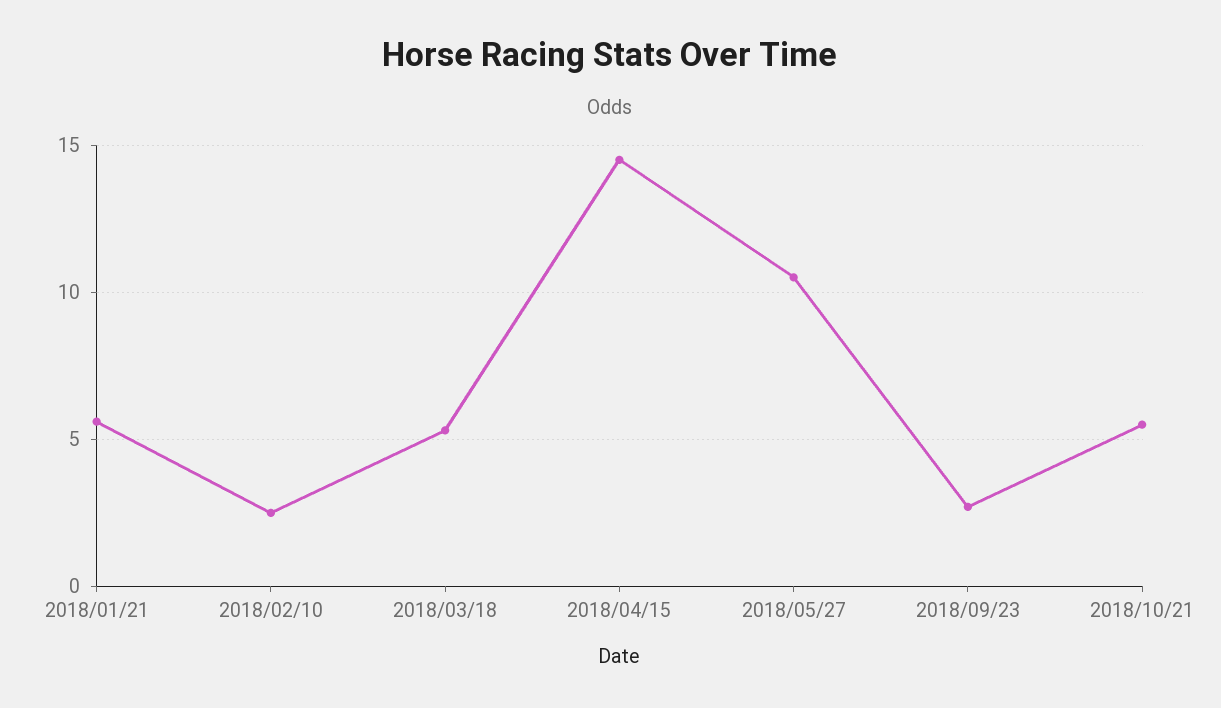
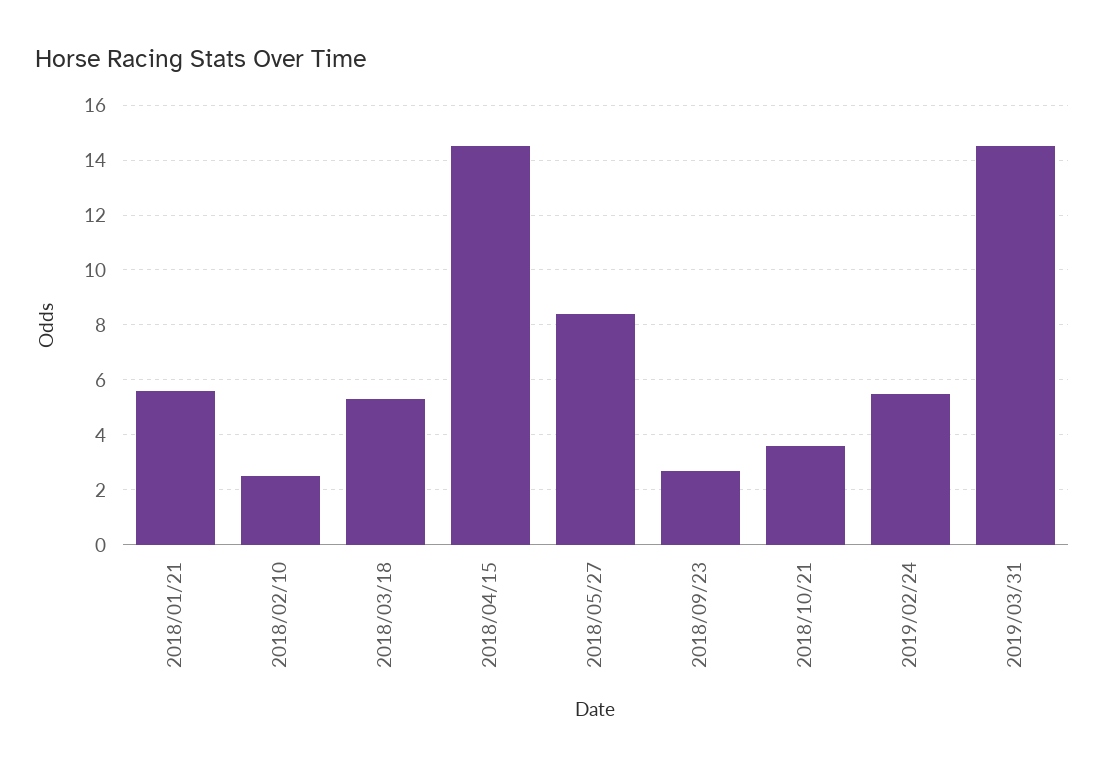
2018/05/27: 10.5 -> 8.5
2018/10/21: 5.5 -> 3.5
2019/02/24: none -> 5.5
2019/03/31: none -> 14.5

